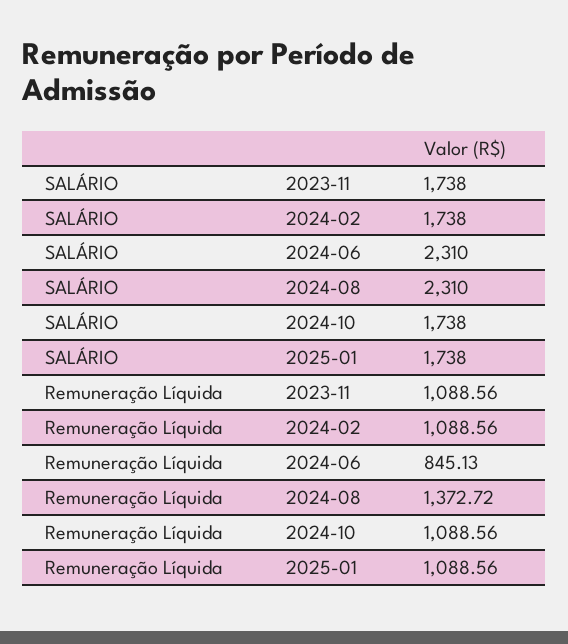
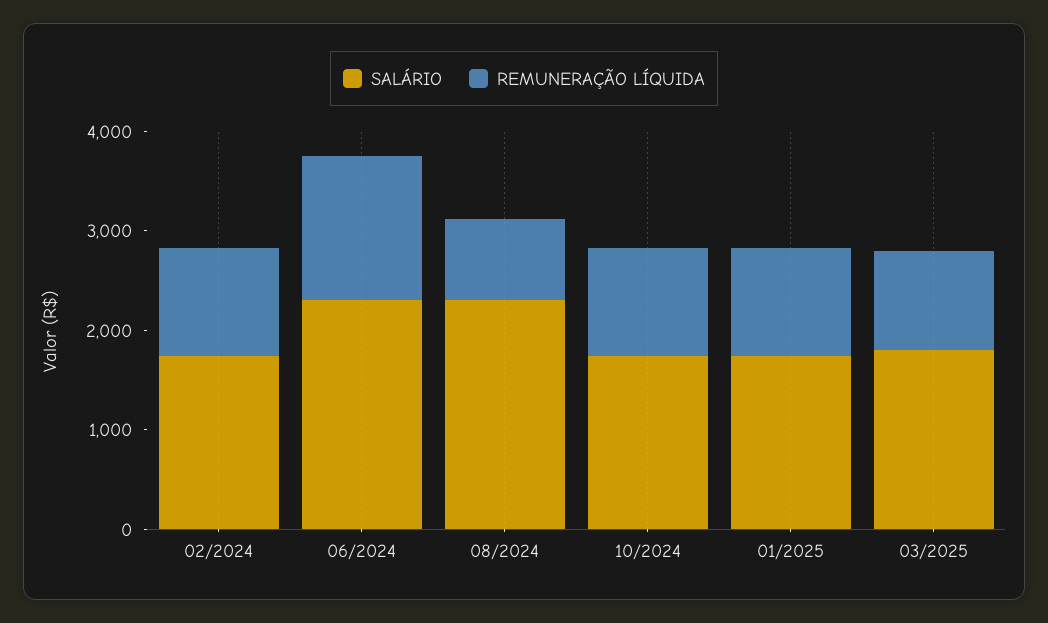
SALÁRIO, 2023-11: 1738 -> none
Remuneração Líquida, 2023-11: 1088.56 -> none
Remuneração Líquida, 2024-06: 845.13 -> 1400
Remuneração Líquida, 2024-08: 1372.72 -> 800
SALÁRIO, 03/2025: none -> 1800
Remuneração Líquida, 03/2025: none -> 1000

